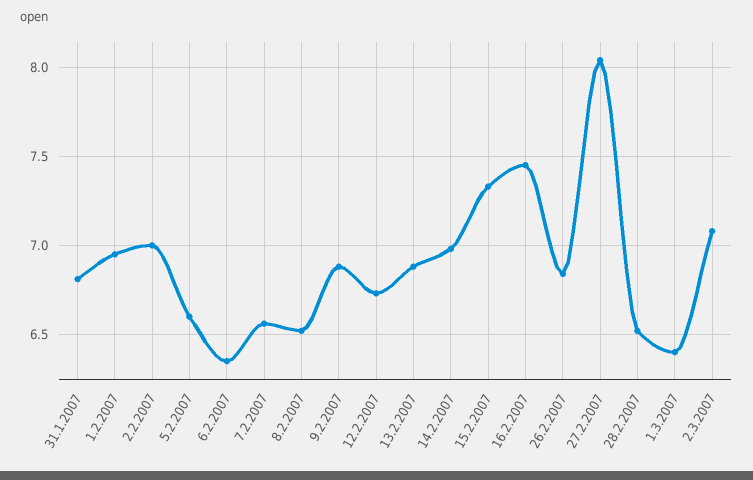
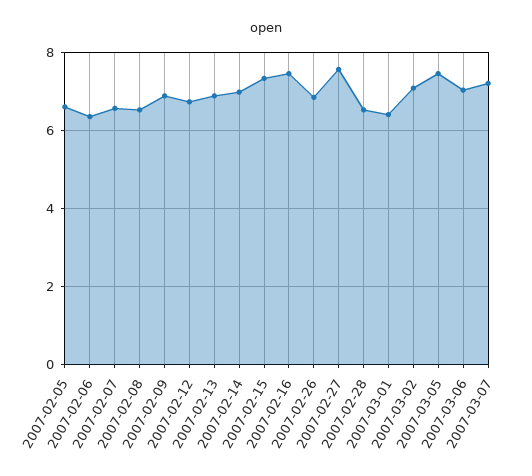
31.1.2007: 6.8 -> none
1.2.2007: 6.95 -> none
2.2.2007: 7 -> none
27.2.2007: 8.05 -> 7.6
2007-03-05: none -> 7.4
2007-03-06: none -> 7
2007-03-07: none -> 7.2

